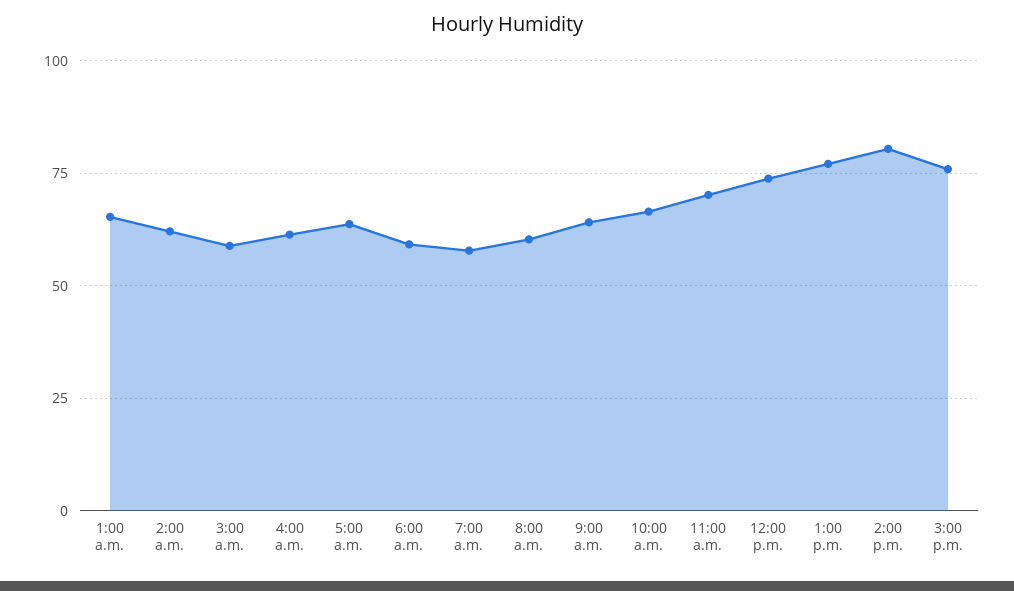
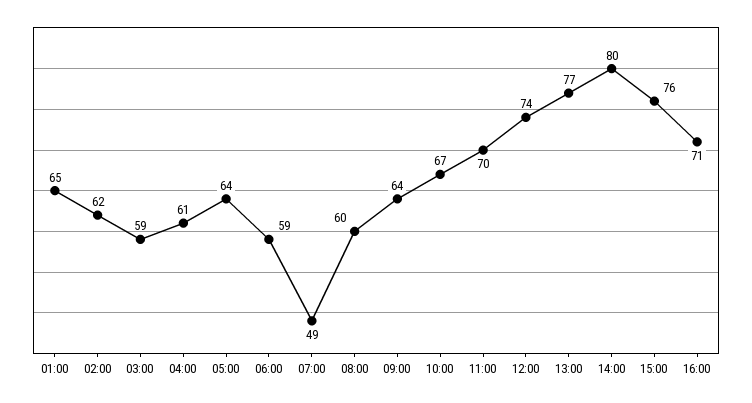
7:00 a.m.: 57.5 -> 49
16:00: none -> 71

